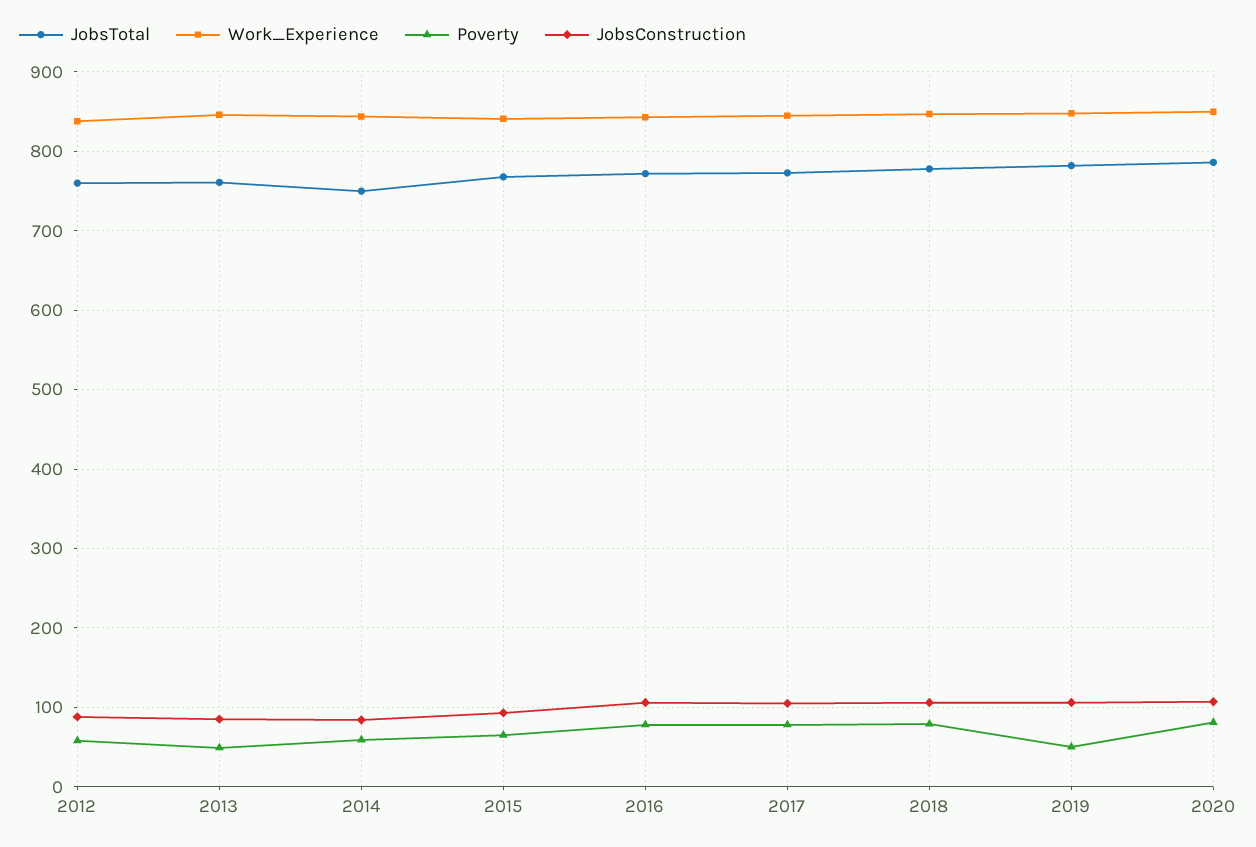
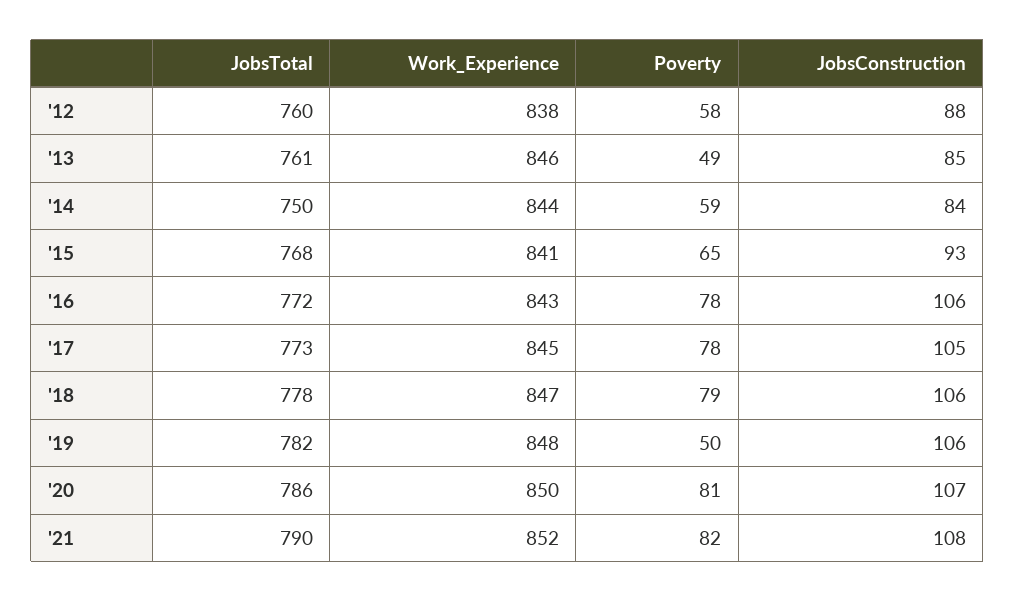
JobsTotal, '21: none -> 790
Work_Experience, '21: none -> 852
Poverty, '21: none -> 82
JobsConstruction, '21: none -> 108

